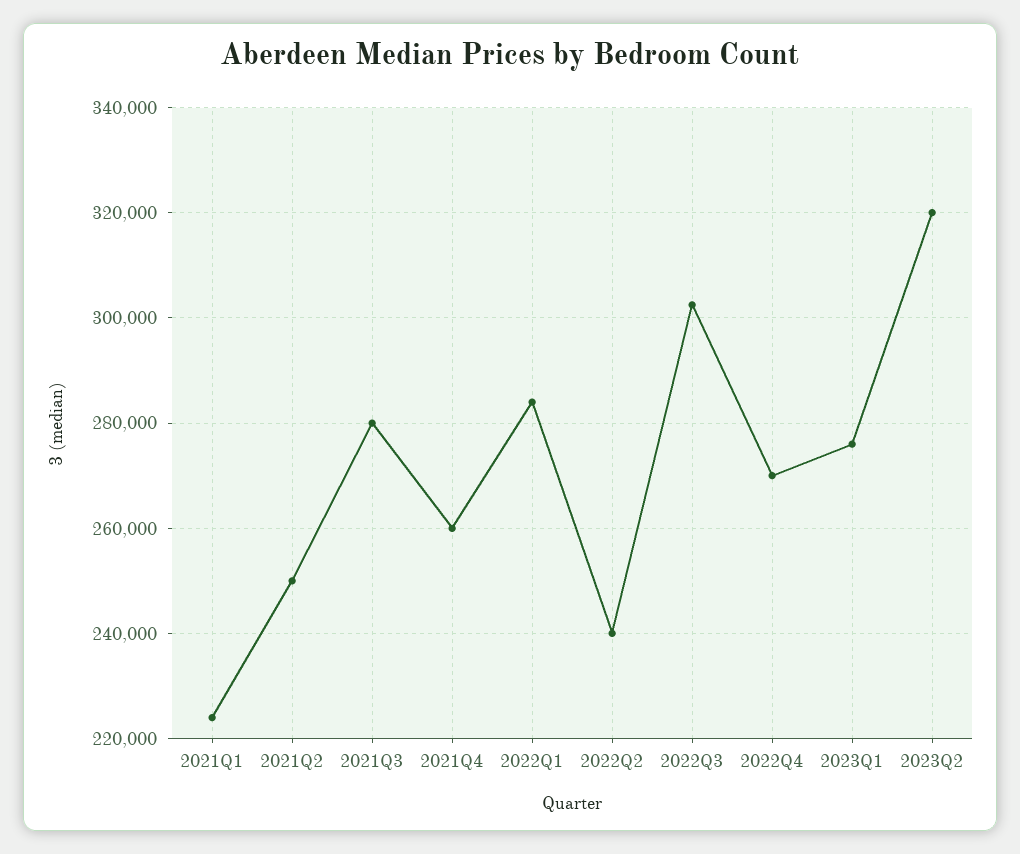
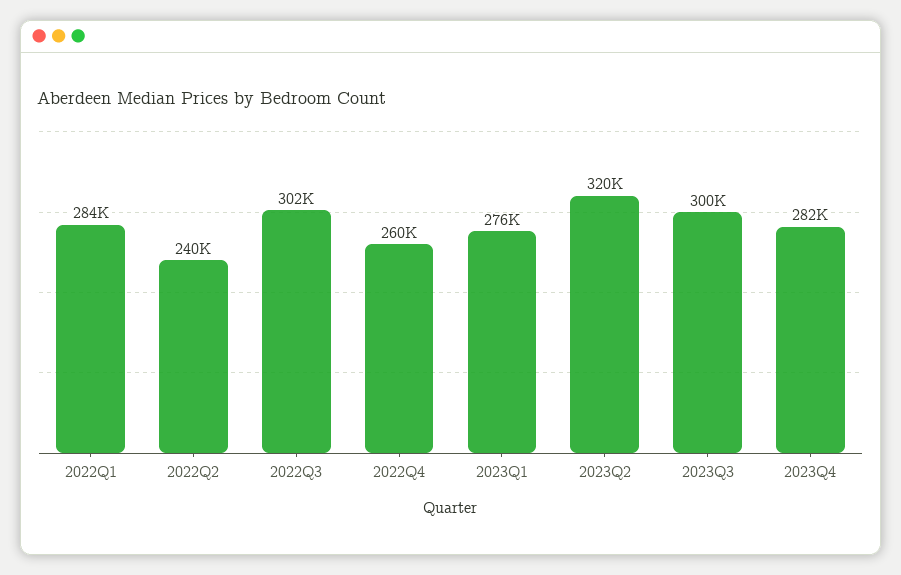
2021Q1: 224000 -> none
2021Q2: 250000 -> none
2021Q3: 280000 -> none
2021Q4: 260000 -> none
2022Q4: 270000 -> 260000
2023Q3: none -> 300000
2023Q4: none -> 282000

